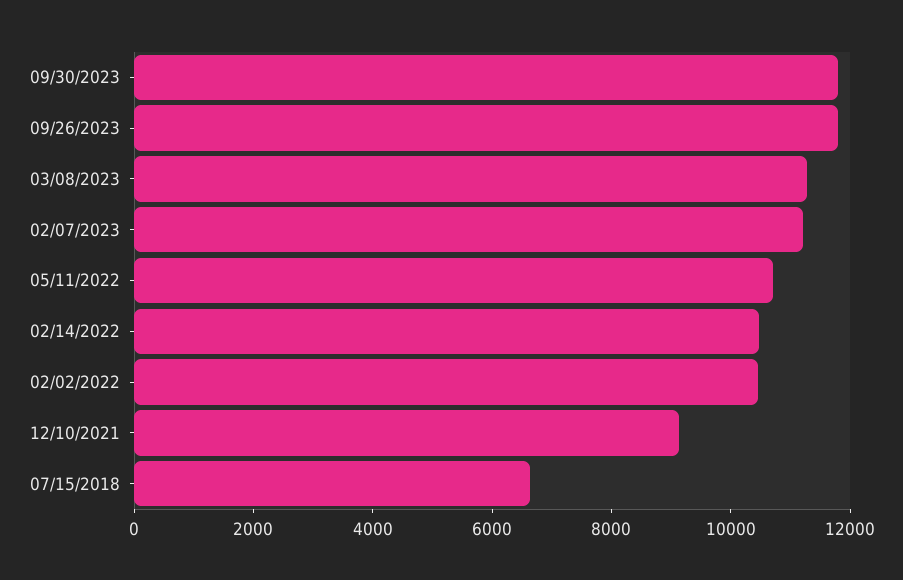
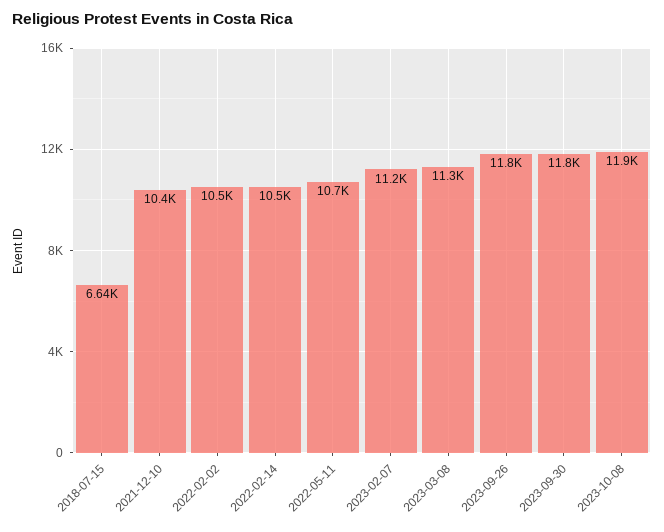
12/10/2021: 9000 -> 10400
2023-10-08: none -> 11900

